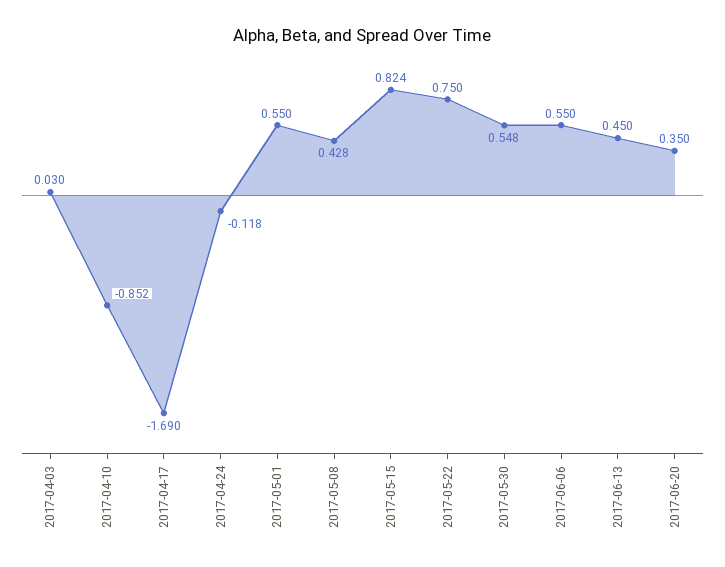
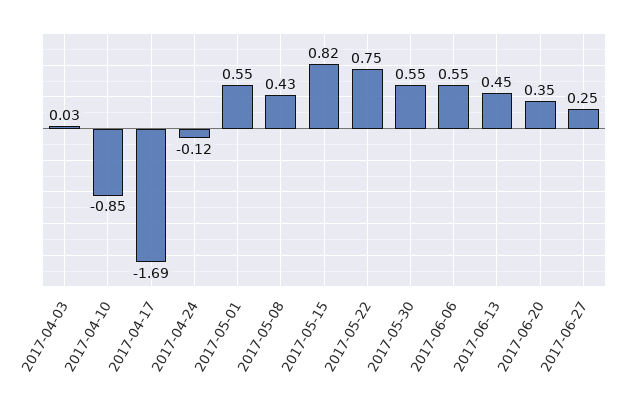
2017-06-27: none -> 0.25

